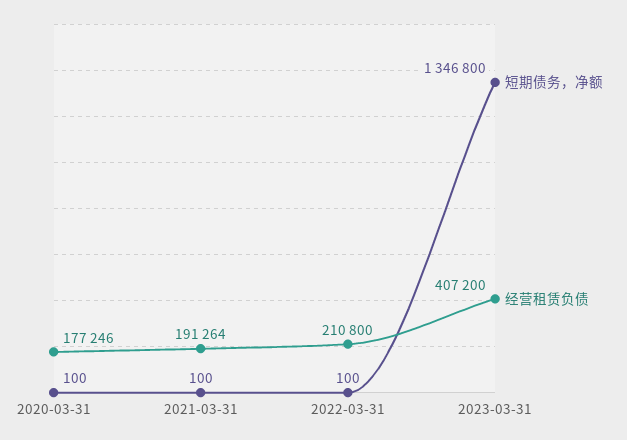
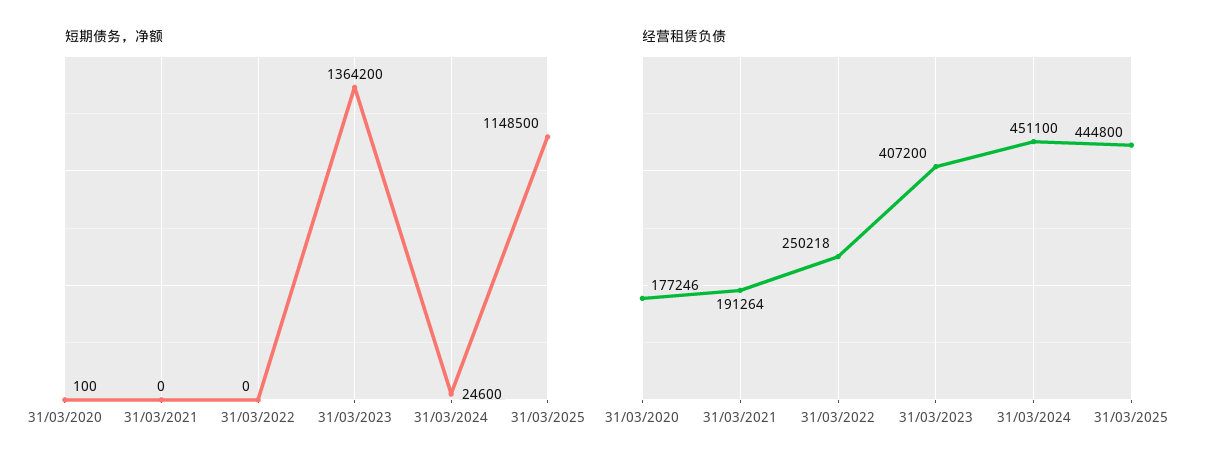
短期债务，净额, 2021-03-31: 100 -> 0
短期债务，净额, 2022-03-31: 100 -> 0
经营租赁负债, 2022-03-31: 210800 -> 250218
短期债务，净额, 2023-03-31: 1346800 -> 1364200
短期债务，净额, 31/03/2024: none -> 24600
短期债务，净额, 31/03/2025: none -> 1148500
经营租赁负债, 31/03/2024: none -> 451100
经营租赁负债, 31/03/2025: none -> 444800

